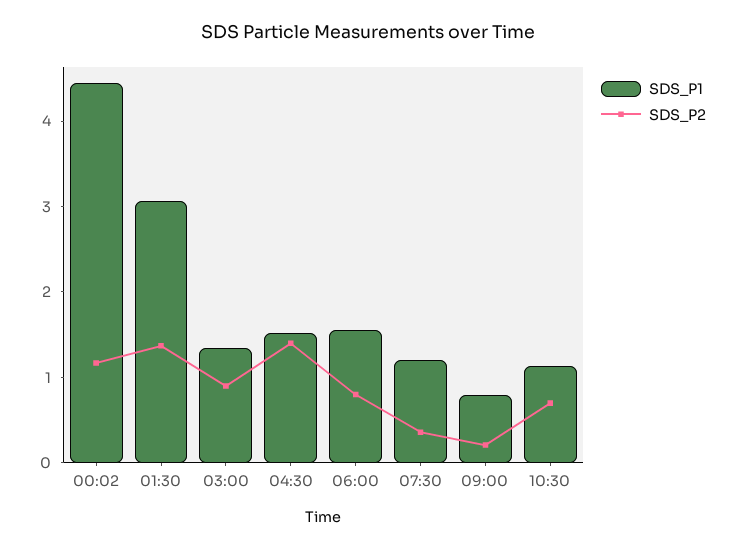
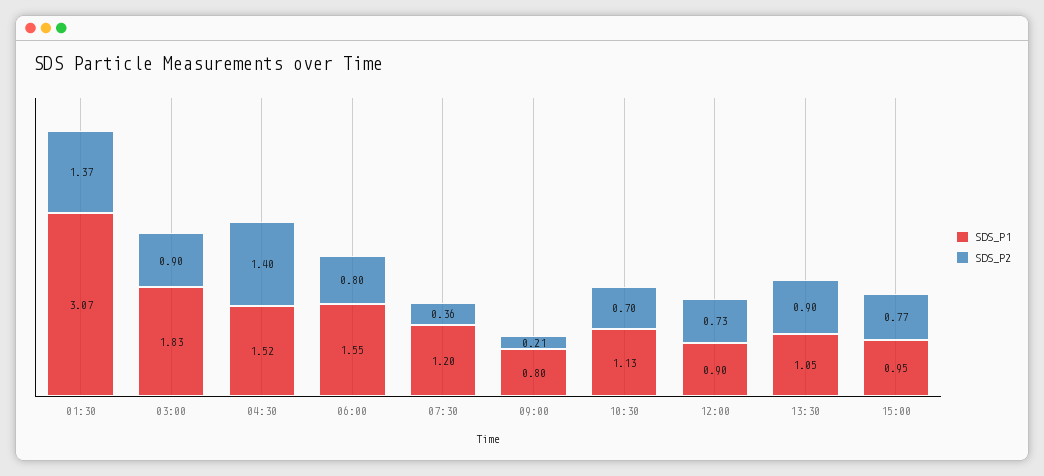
SDS_P1, 00:02: 4.4 -> none
SDS_P2, 00:02: 1.2 -> none
SDS_P1, 03:00: 1.4 -> 1.83
SDS_P1, 12:00: none -> 0.9
SDS_P2, 12:00: none -> 0.73
SDS_P1, 13:30: none -> 1.05
SDS_P2, 13:30: none -> 0.9
SDS_P1, 15:00: none -> 0.95
SDS_P2, 15:00: none -> 0.77

